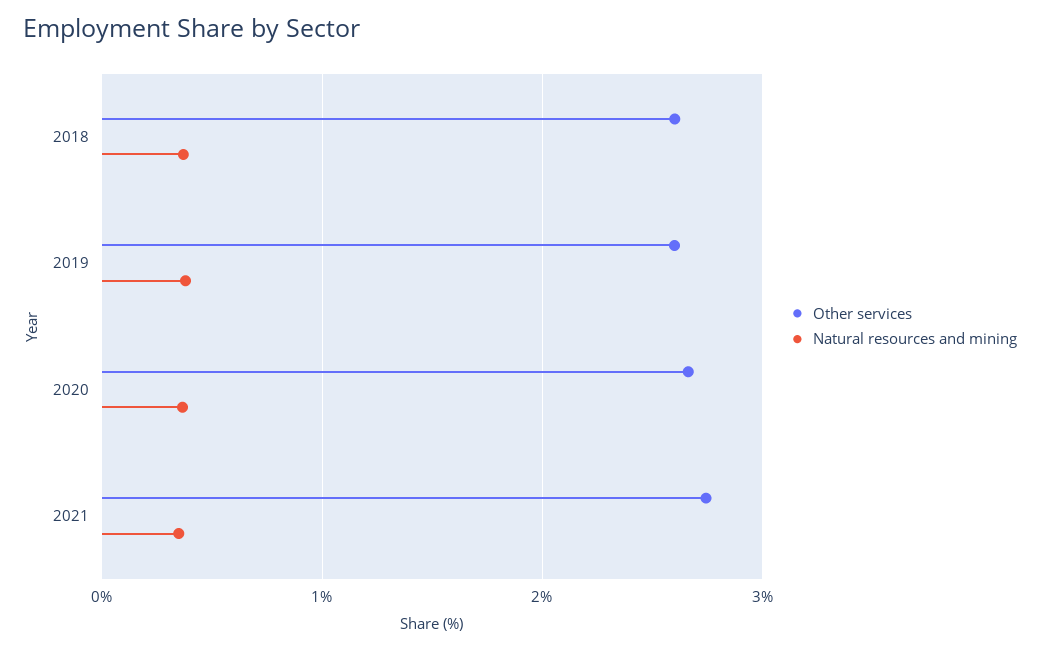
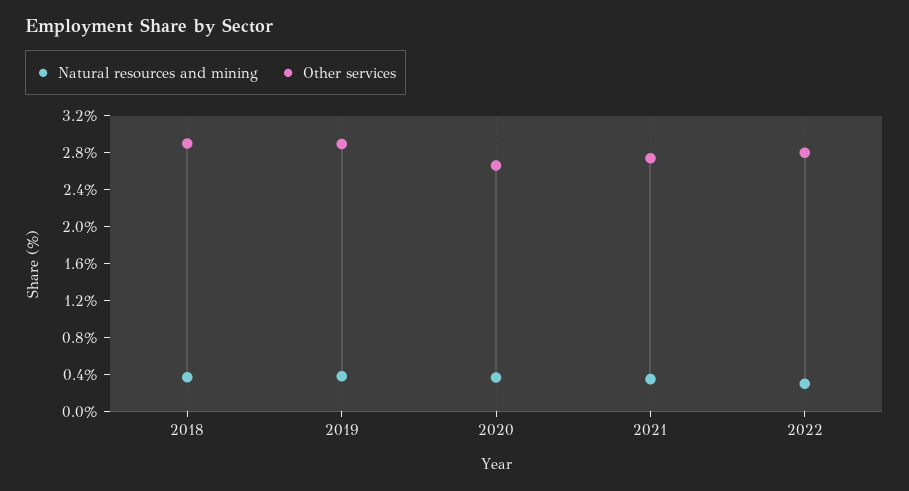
Other services, 2018: 2.6 -> 2.9
Other services, 2019: 2.6 -> 2.9
Natural resources and mining, 2022: none -> 0.3
Other services, 2022: none -> 2.8

